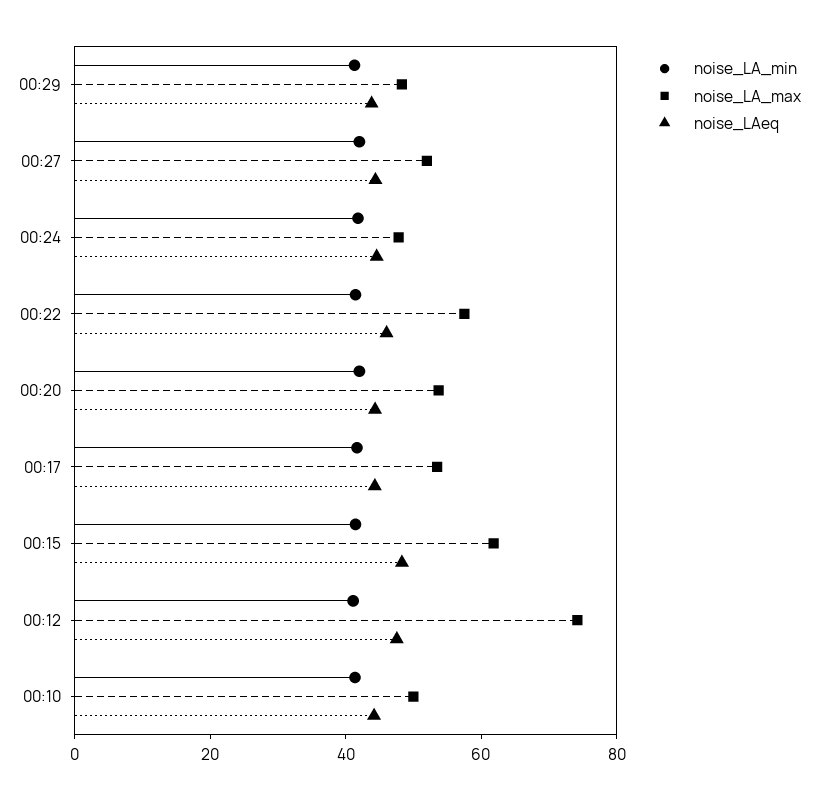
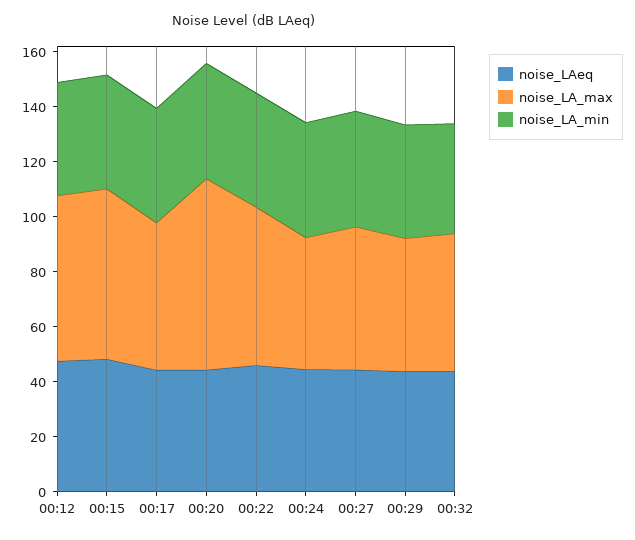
noise_LA_max, 00:20: 55 -> 70
noise_LA_max, 00:12: 75 -> 60
noise_LA_min, 00:10: 40 -> none
noise_LA_max, 00:10: 50 -> none
noise_LAeq, 00:10: 45 -> none
noise_LAeq, 00:32: none -> 45
noise_LA_max, 00:32: none -> 50
noise_LA_min, 00:32: none -> 40

